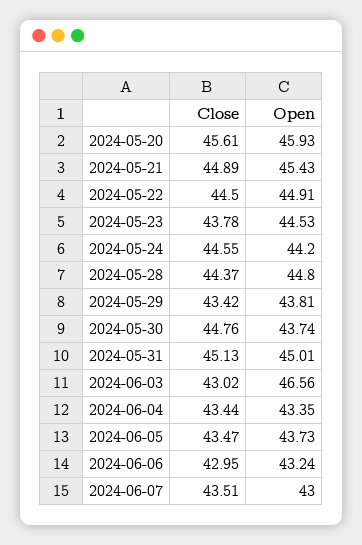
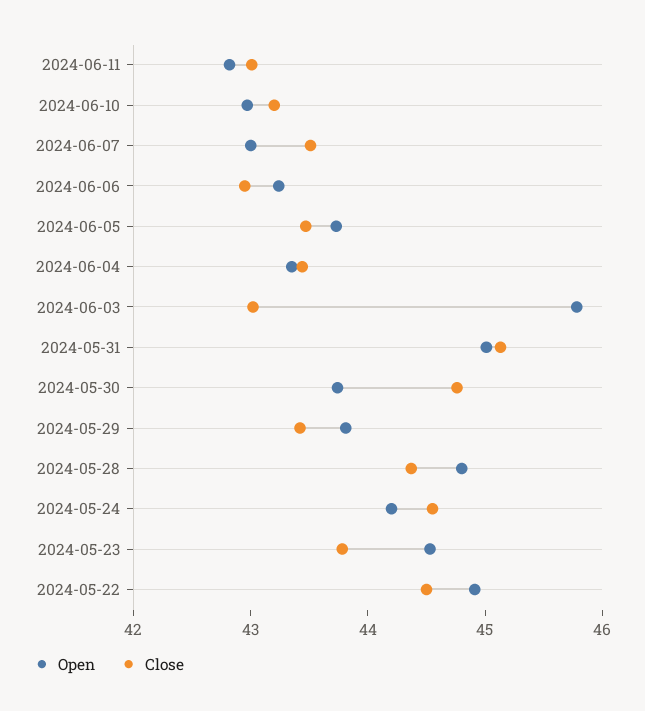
Close, 2024-05-20: 45.61 -> none
Open, 2024-05-20: 45.93 -> none
Close, 2024-05-21: 44.89 -> none
Open, 2024-05-21: 45.43 -> none
Open, 2024-06-03: 46.56 -> 45.8
Open, 2024-06-11: none -> 42.8
Close, 2024-06-11: none -> 43
Open, 2024-06-10: none -> 43
Close, 2024-06-10: none -> 43.2

